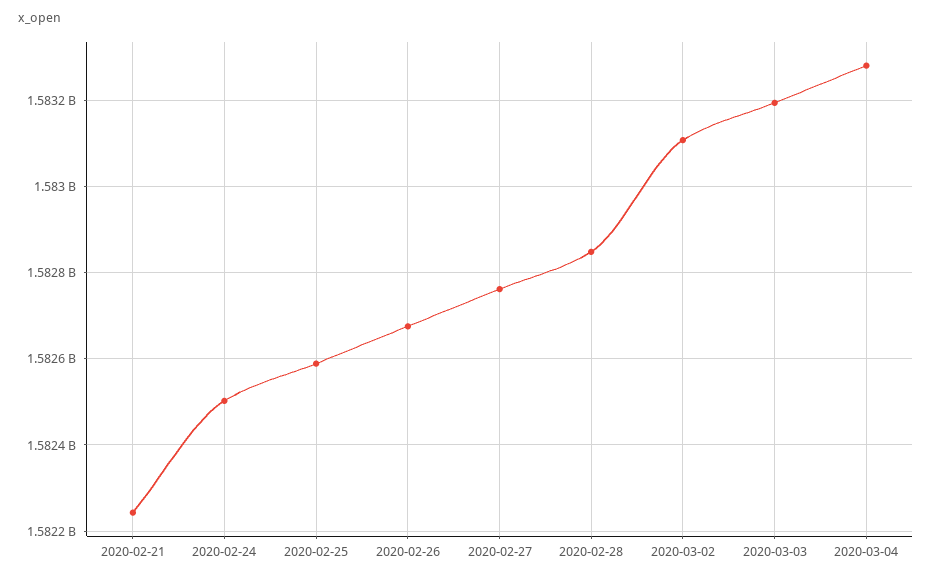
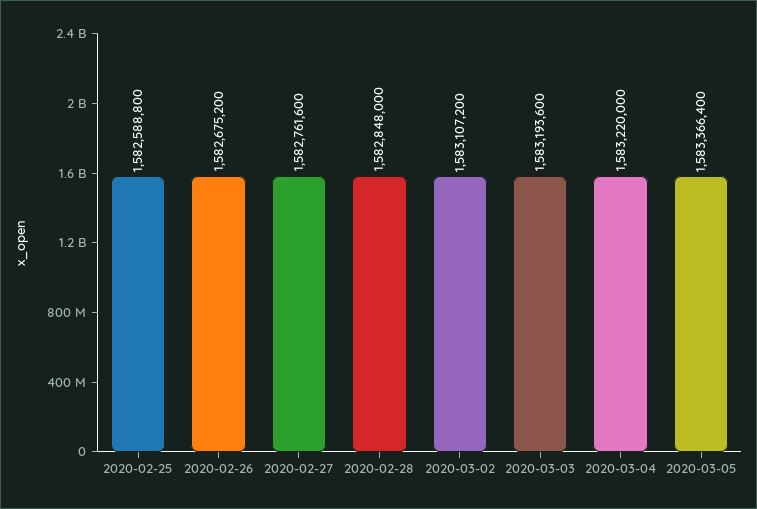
2020-02-21: 1582240000 -> none
2020-02-24: 1582500000 -> none
2020-03-04: 1583280000 -> 1583220000
2020-03-05: none -> 1583366400

